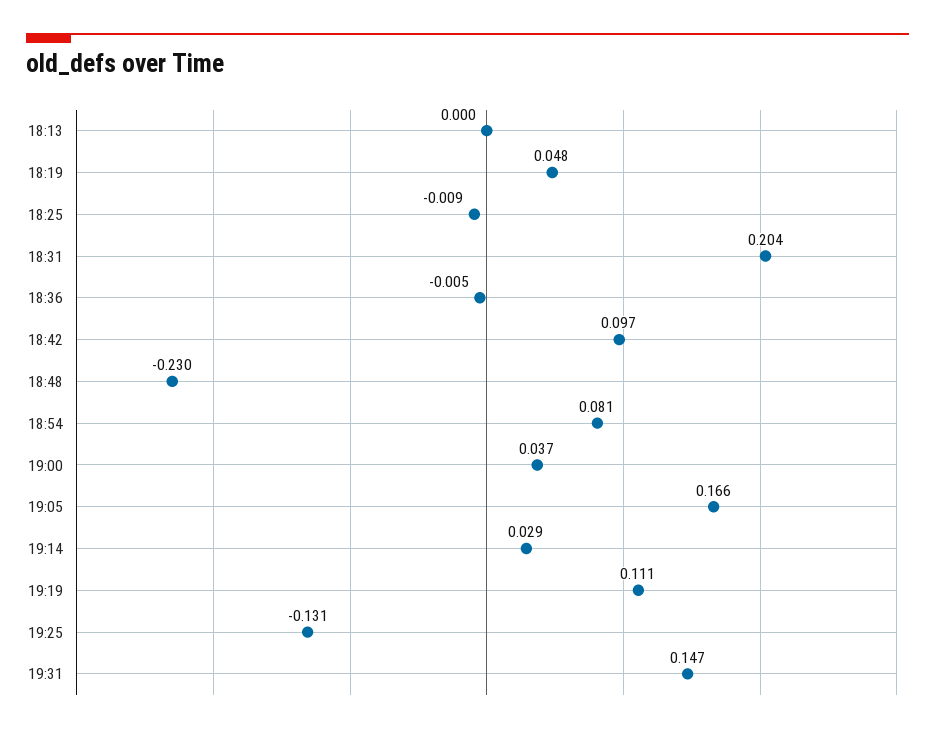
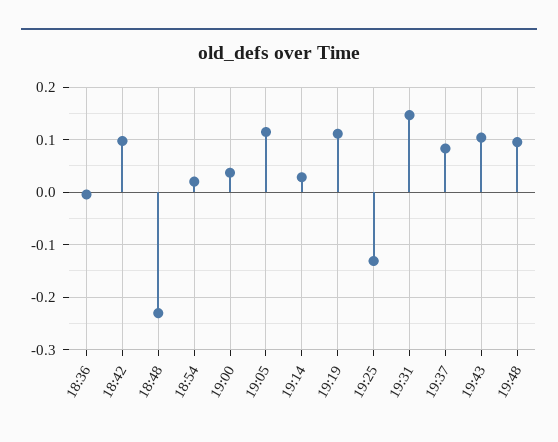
18:13: 0 -> none
18:19: 0.048 -> none
18:25: -0.009 -> none
18:31: 0.204 -> none
18:54: 0.081 -> 0.02
19:05: 0.166 -> 0.12
19:37: none -> 0.08
19:43: none -> 0.1
19:48: none -> 0.1

